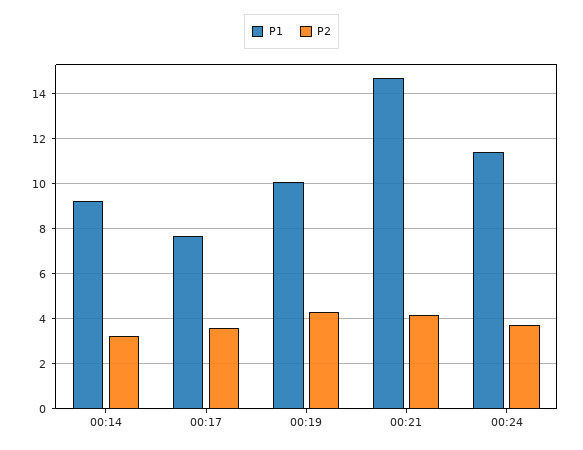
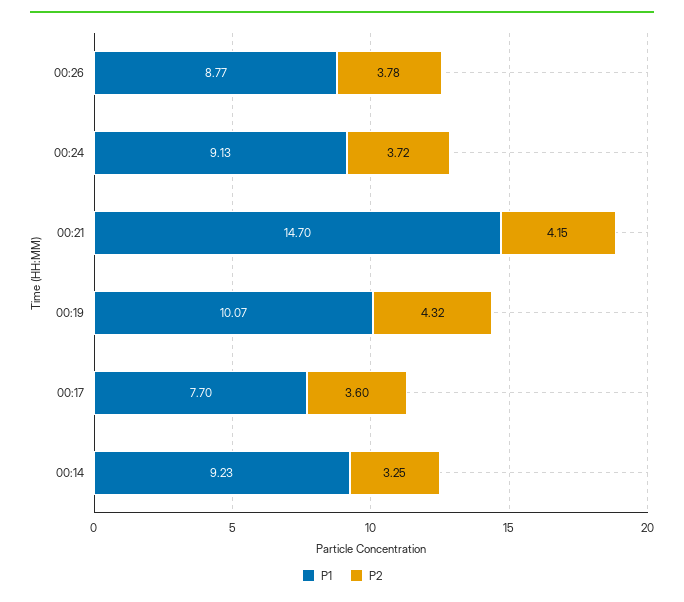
P1, 00:24: 11.5 -> 9.13
P1, 00:26: none -> 8.77
P2, 00:26: none -> 3.78

